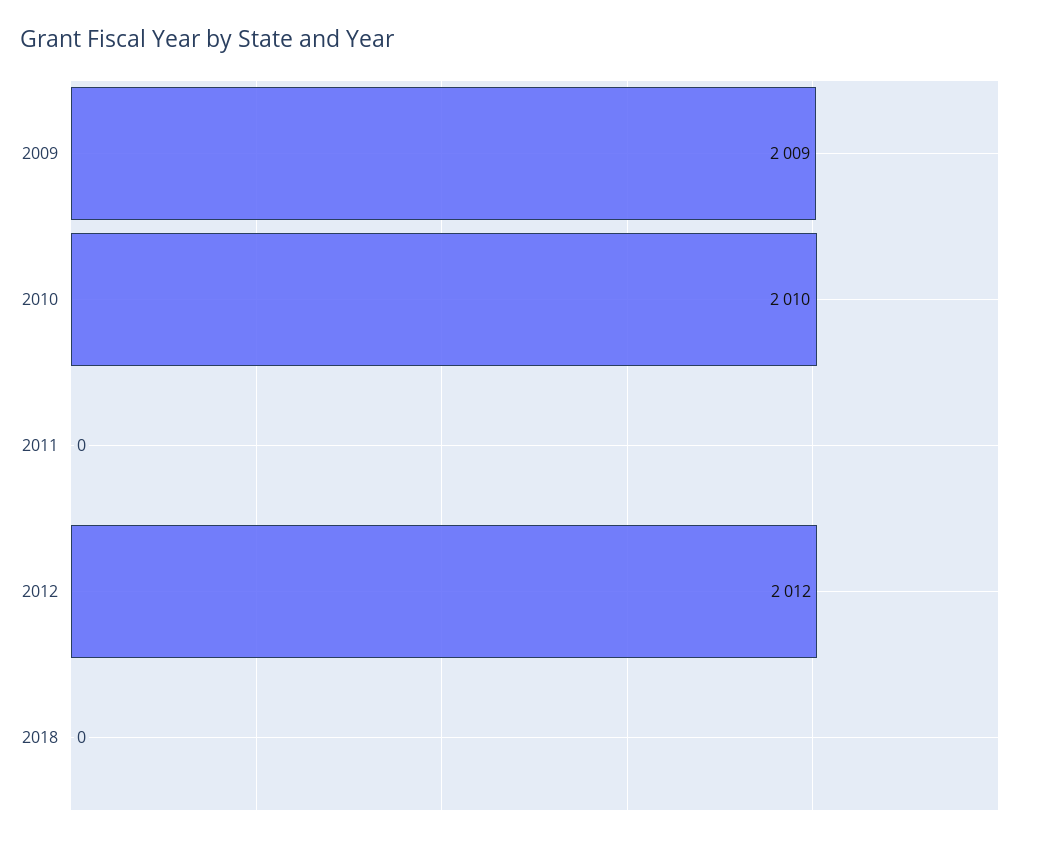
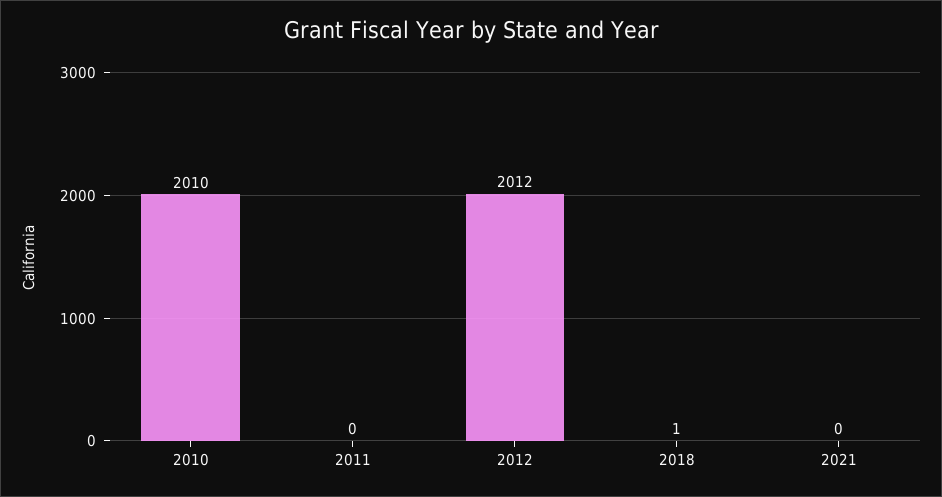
2009: 2009 -> none
2018: 0 -> 1
2021: none -> 0

